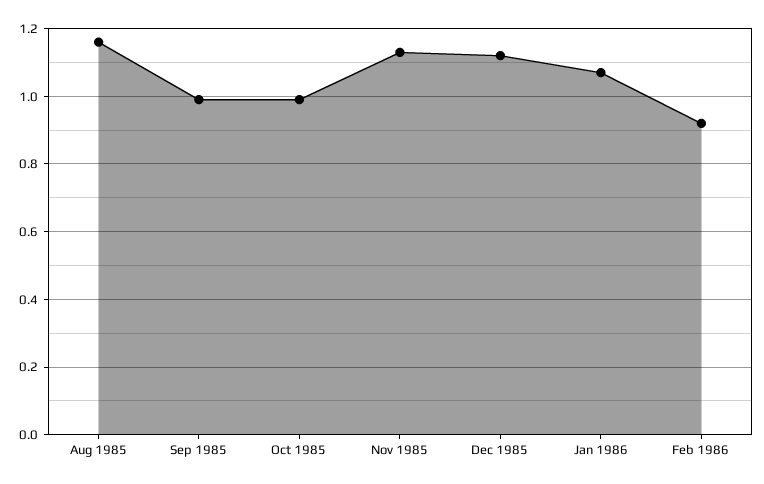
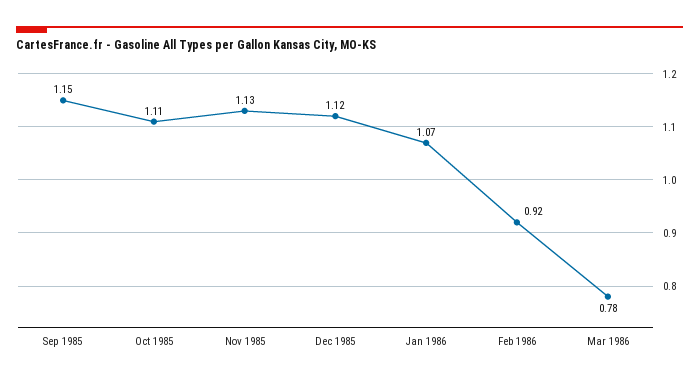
Aug 1985: 1.15 -> none
Sep 1985: 1 -> 1.15
Oct 1985: 1 -> 1.11
Mar 1986: none -> 0.78

